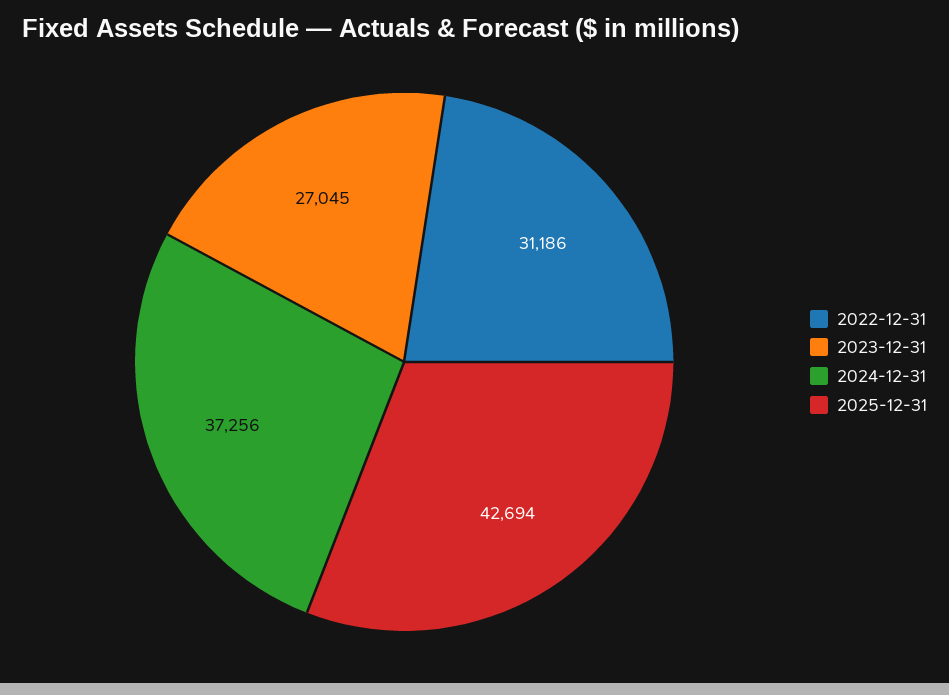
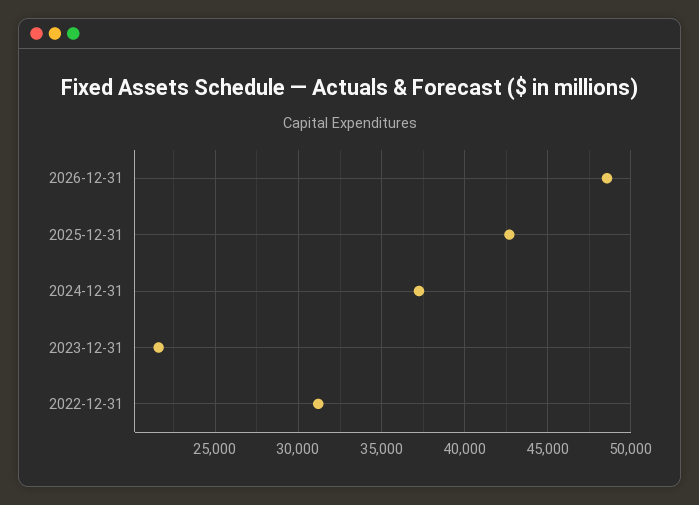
2023-12-31: 27045 -> 21500
2026-12-31: none -> 48500

